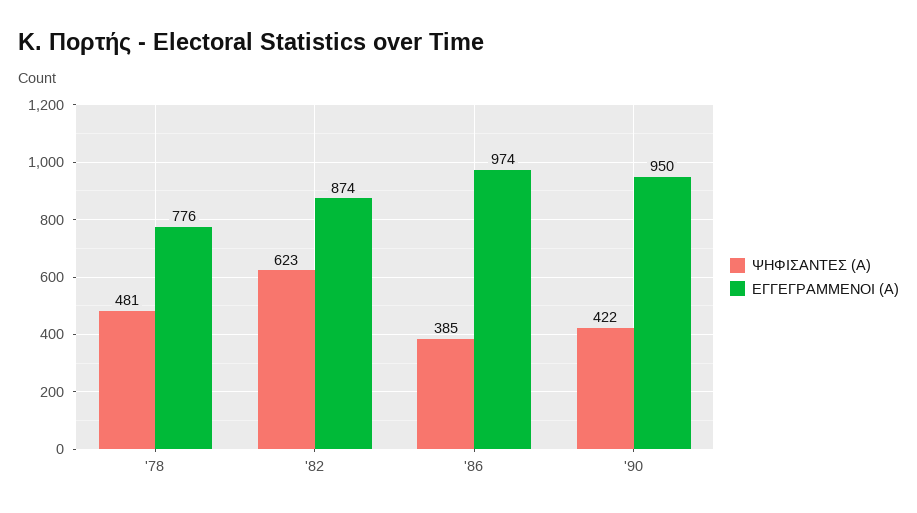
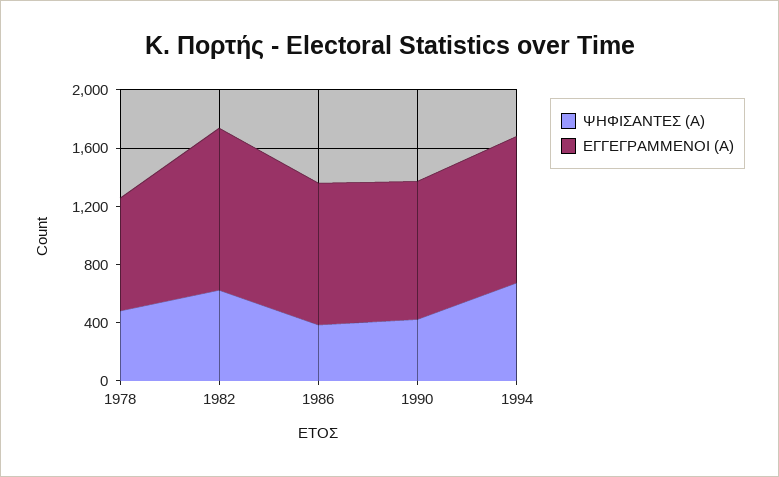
ΕΓΓΕΓΡΑΜΜΕΝΟΙ (Α), '82: 874 -> 1100
ΨΗΦΙΣΑΝΤΕΣ (Α), 1994: none -> 700
ΕΓΓΕΓΡΑΜΜΕΝΟΙ (Α), 1994: none -> 1000

